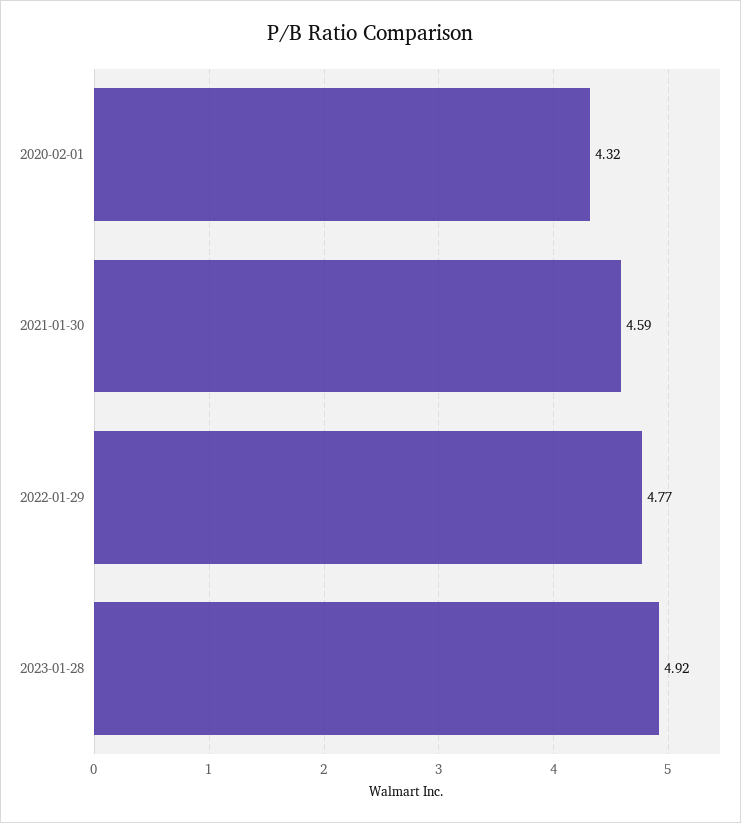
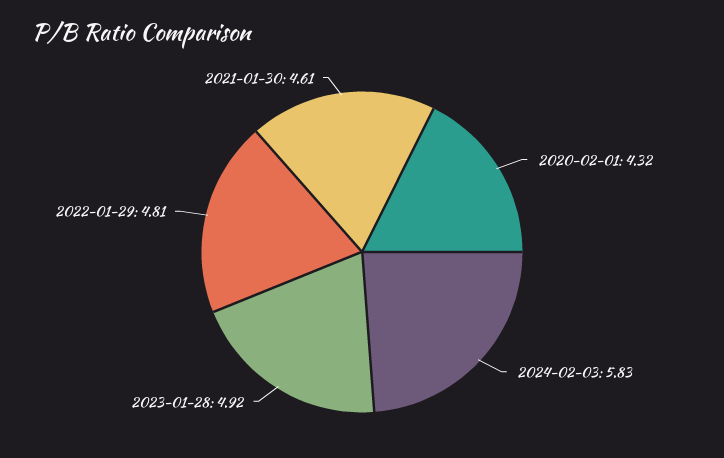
2021-01-30: 4.59 -> 4.61
2022-01-29: 4.77 -> 4.81
2024-02-03: none -> 5.83

